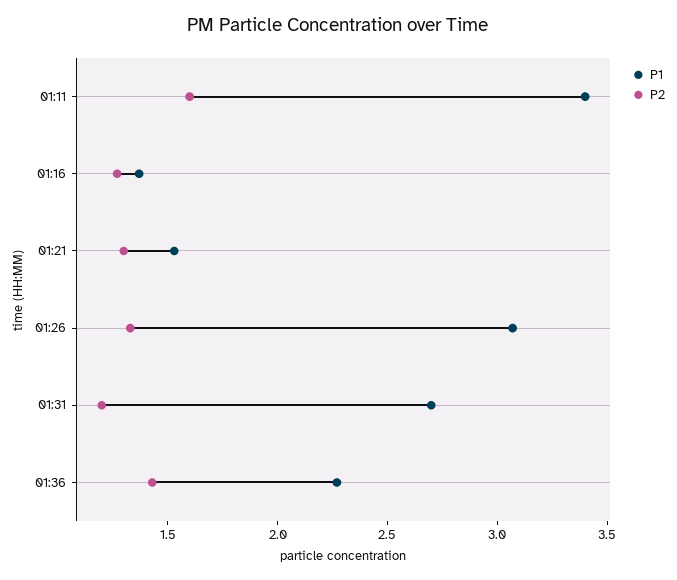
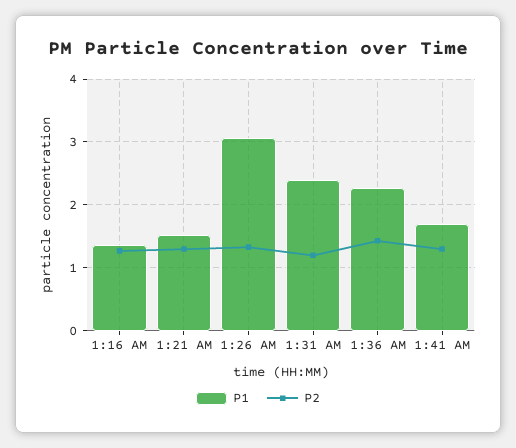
P1, 01:11: 3.4 -> none
P2, 01:11: 1.6 -> none
P1, 01:31: 2.7 -> 2.4
P1, 1:41 AM: none -> 1.7
P2, 1:41 AM: none -> 1.3

